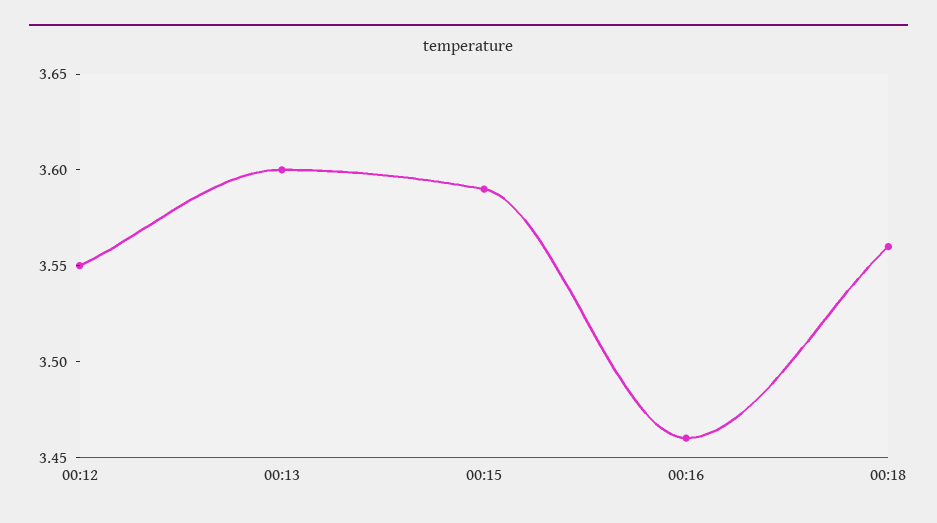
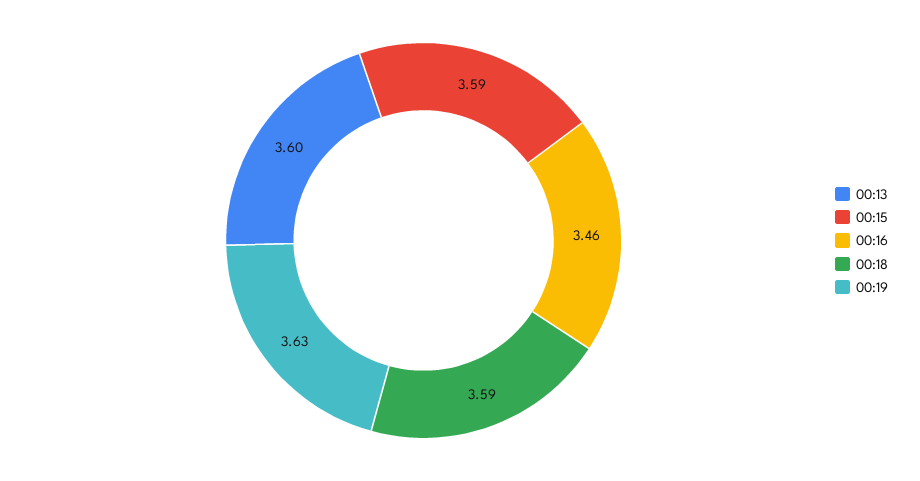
00:12: 3.55 -> none
00:18: 3.56 -> 3.59
00:19: none -> 3.63

